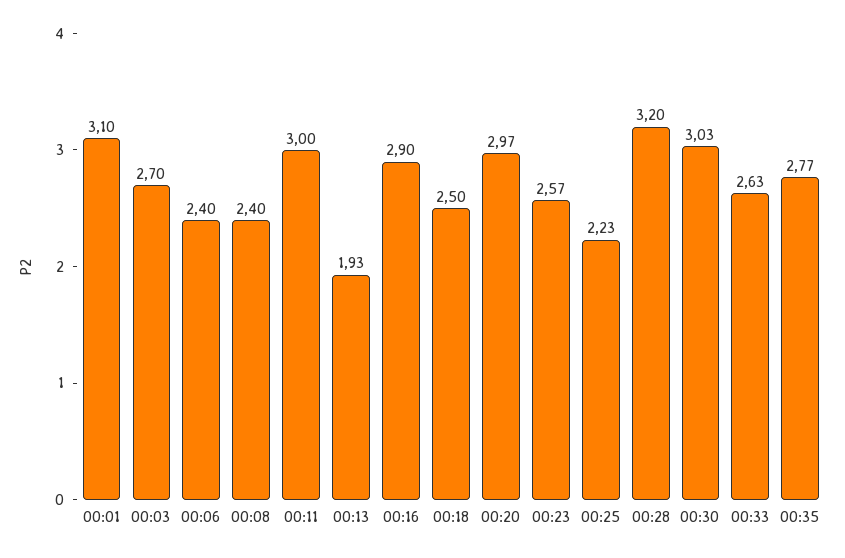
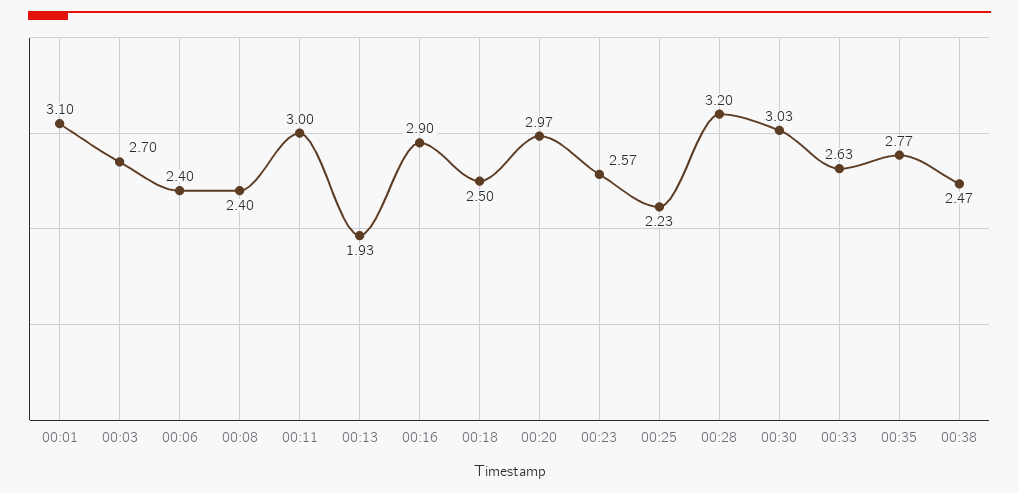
00:38: none -> 2.47

